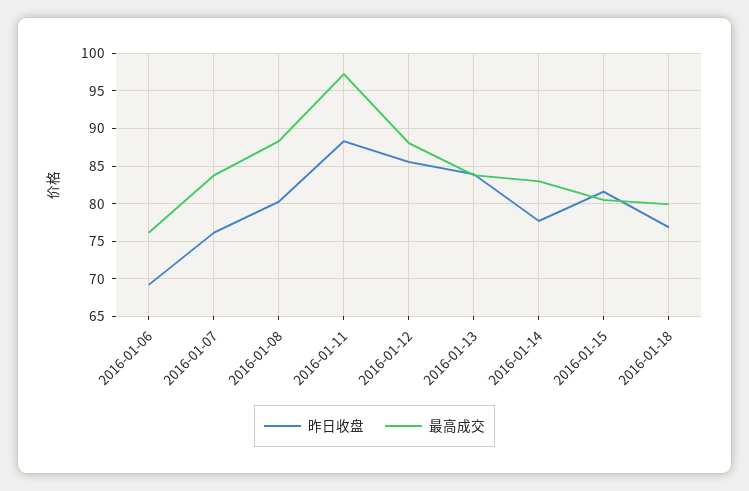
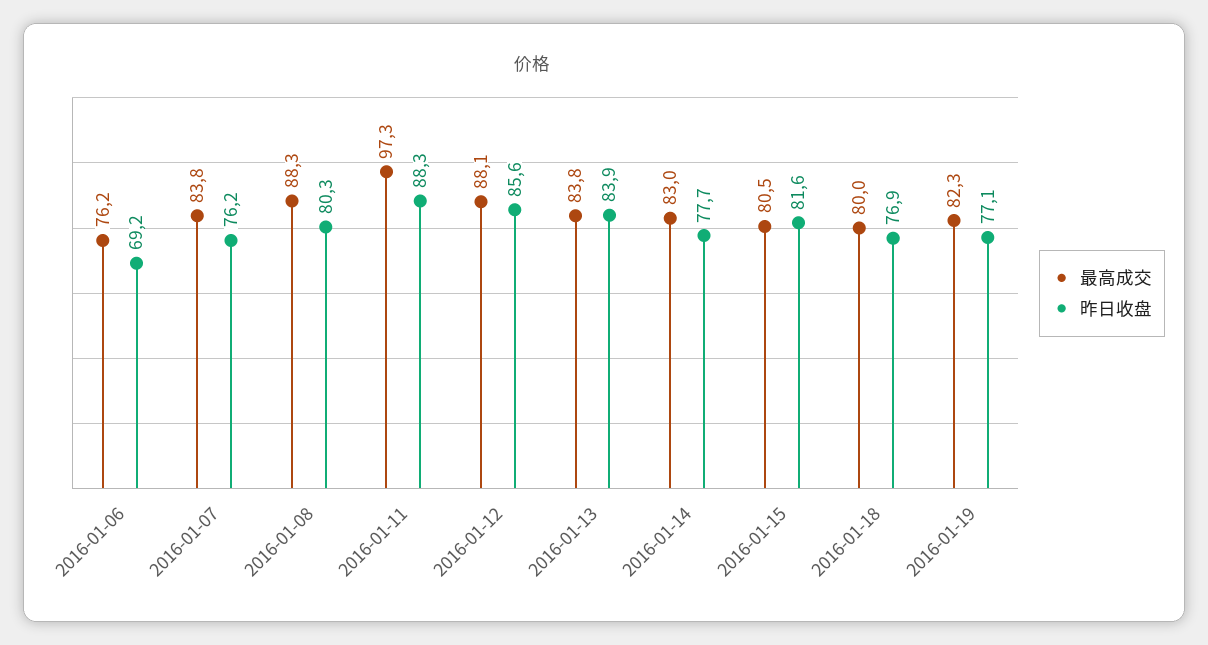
最高成交, 2016-01-19: none -> 82.3
昨日收盘, 2016-01-19: none -> 77.1

